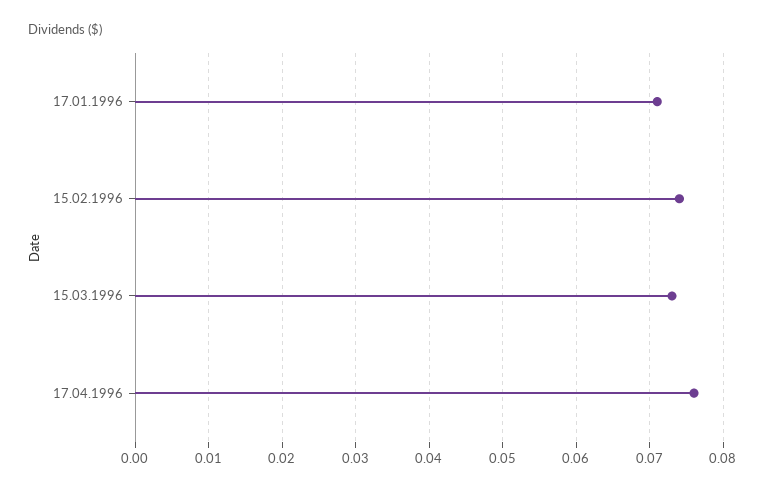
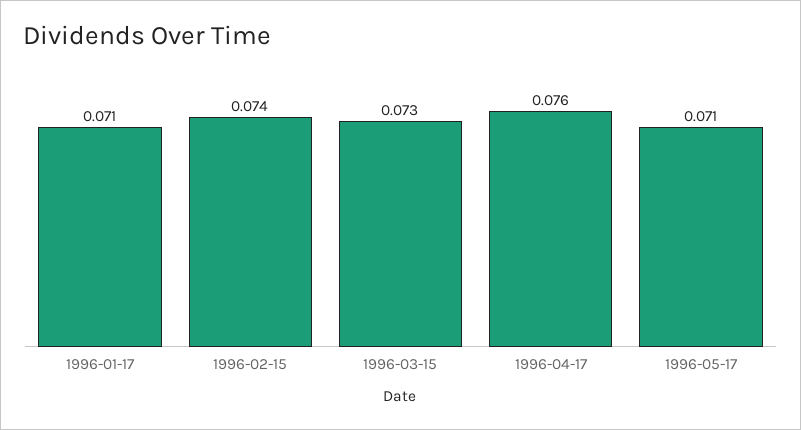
1996-05-17: none -> 0.071

